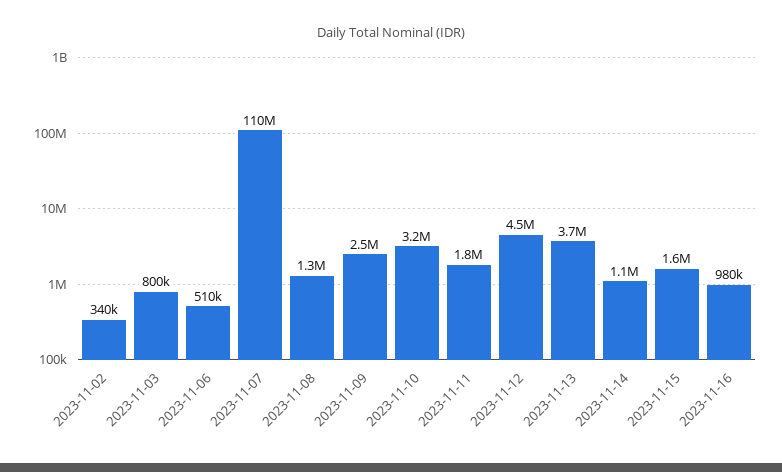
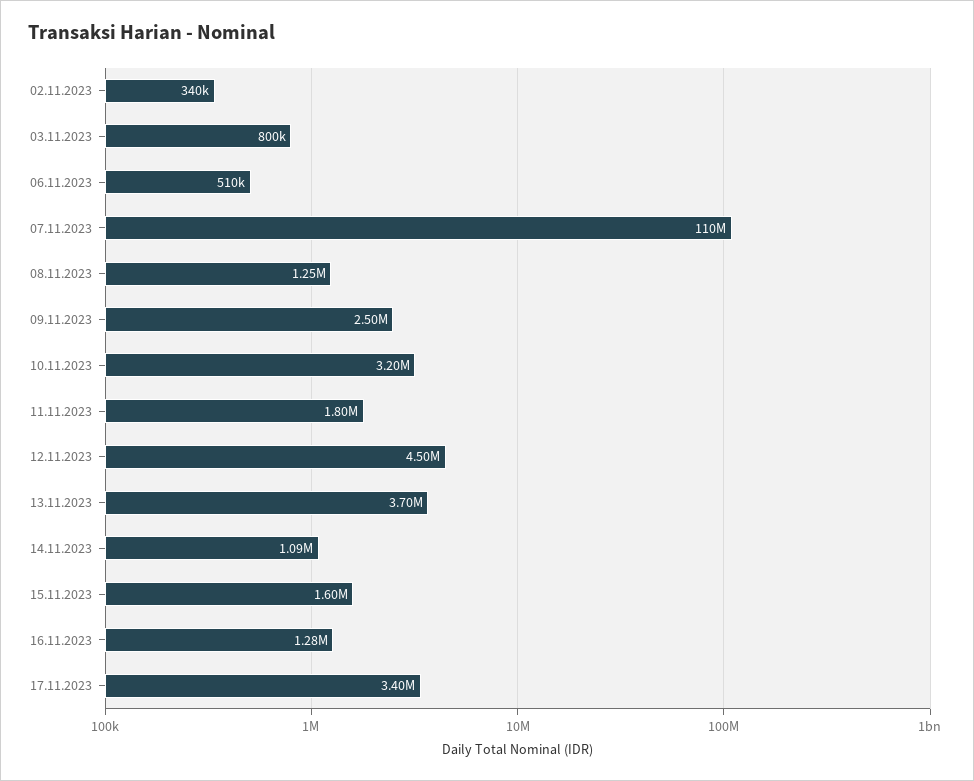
2023-11-16: 980000 -> 1280000
17.11.2023: none -> 3400000

